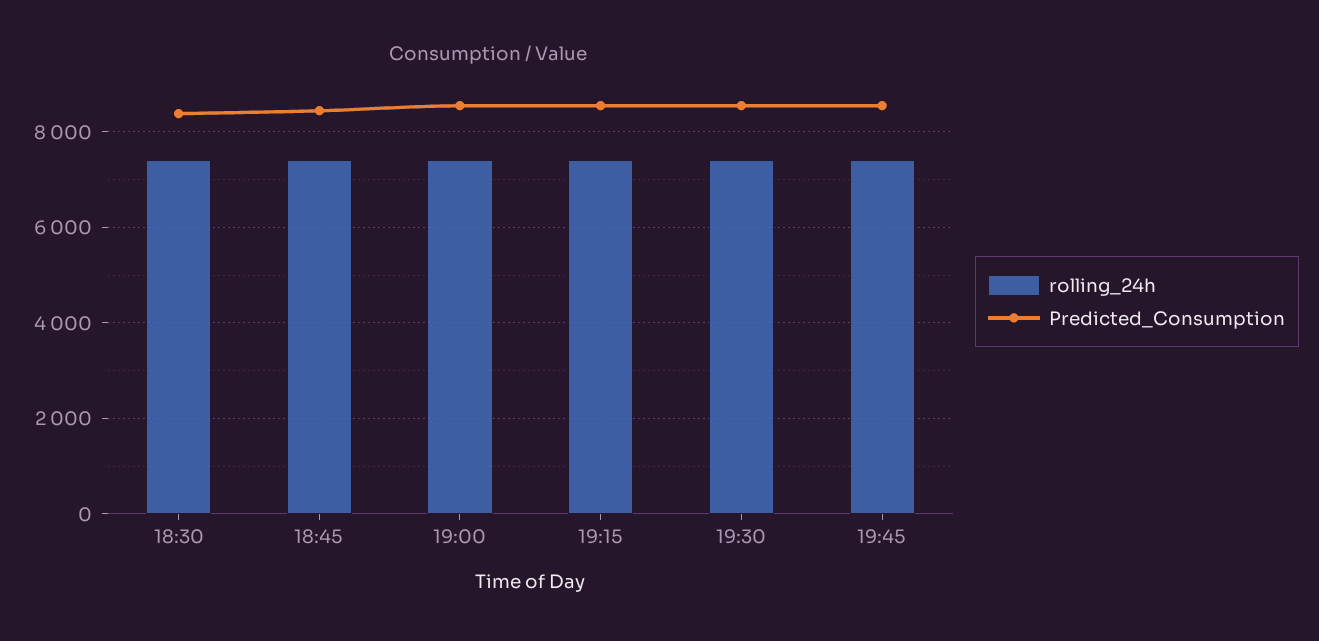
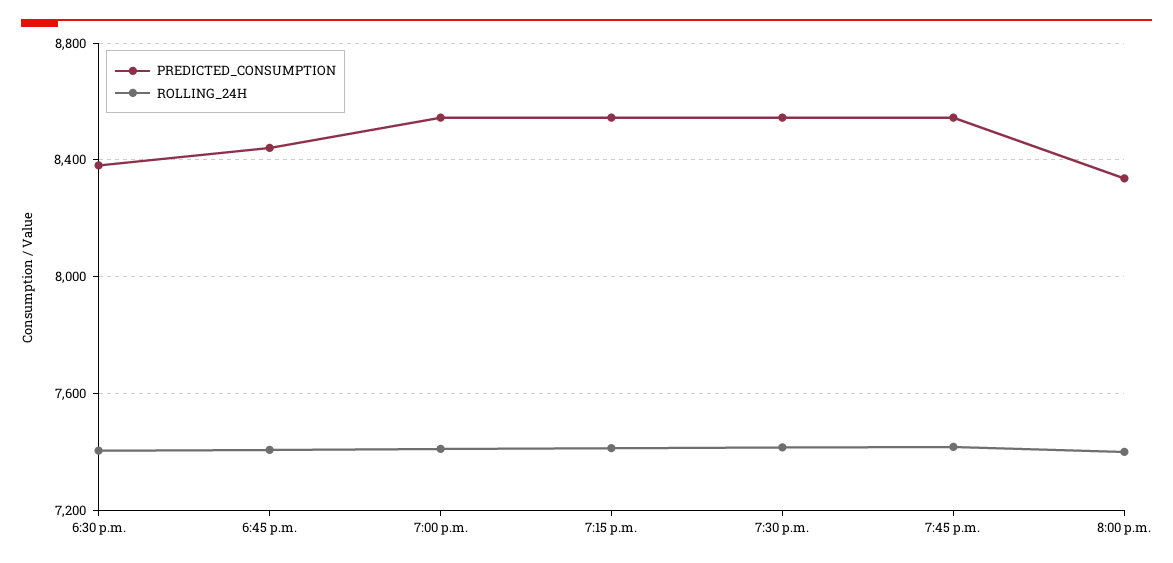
Predicted_Consumption, 8:00 p.m.: none -> 8350
rolling_24h, 8:00 p.m.: none -> 7400

